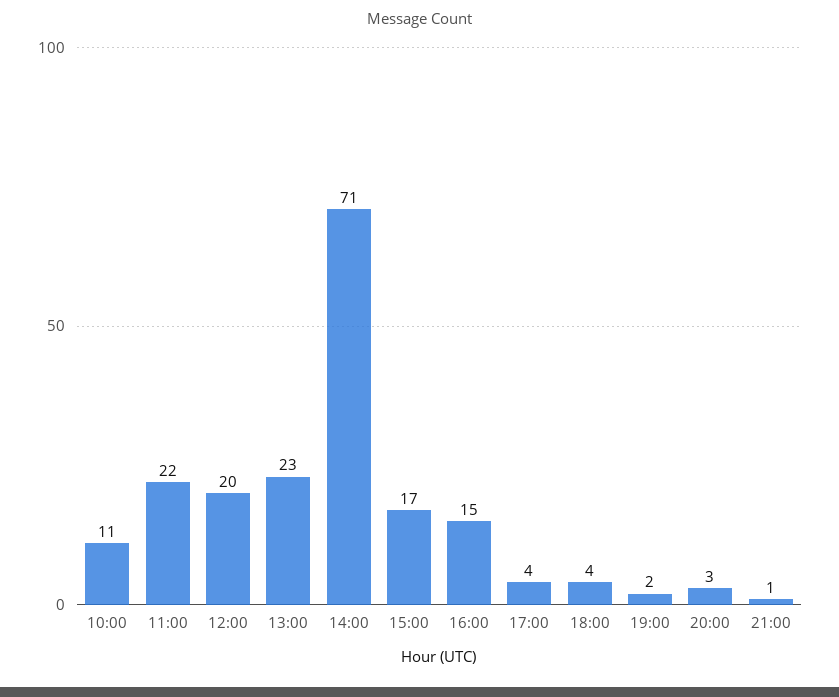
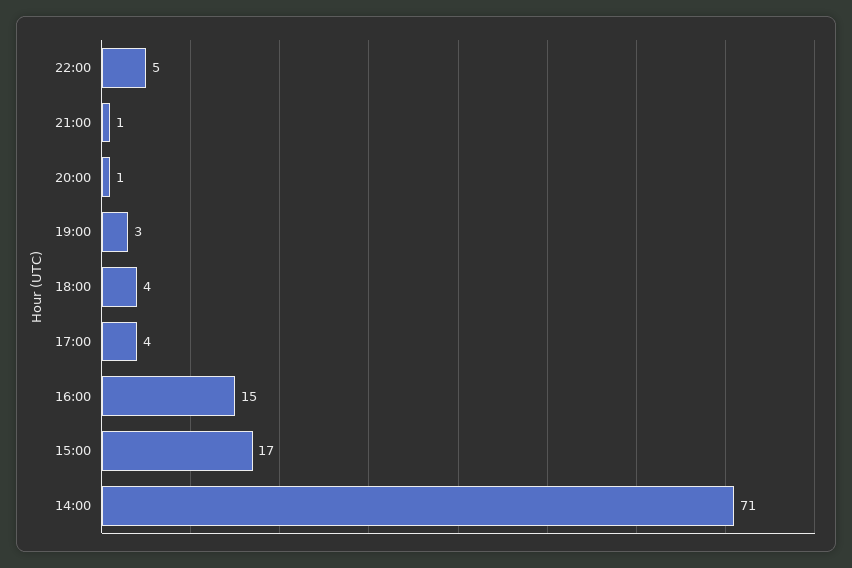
10:00: 11 -> none
11:00: 22 -> none
12:00: 20 -> none
13:00: 23 -> none
19:00: 2 -> 3
20:00: 3 -> 1
22:00: none -> 5

